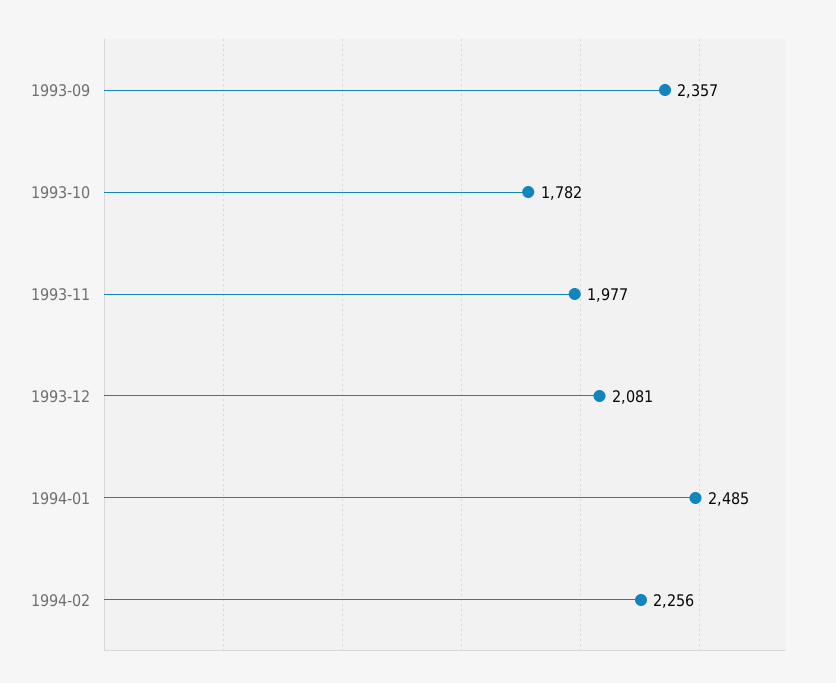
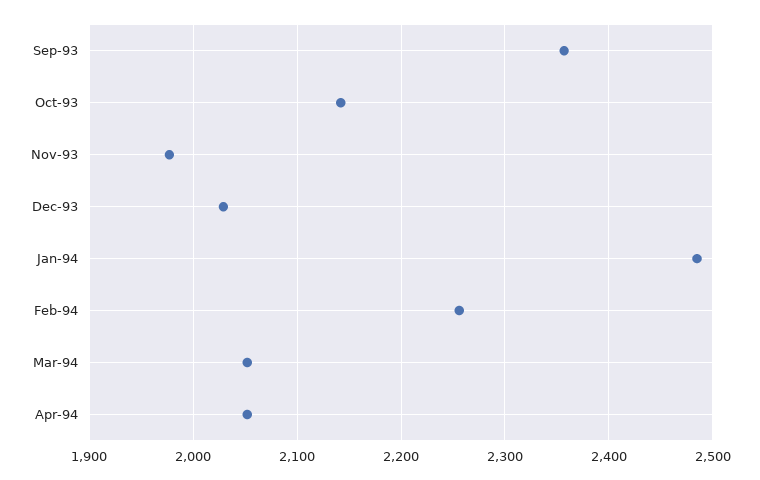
1993-10: 1782 -> 2140
1993-12: 2081 -> 2030
Mar-94: none -> 2050
Apr-94: none -> 2050

